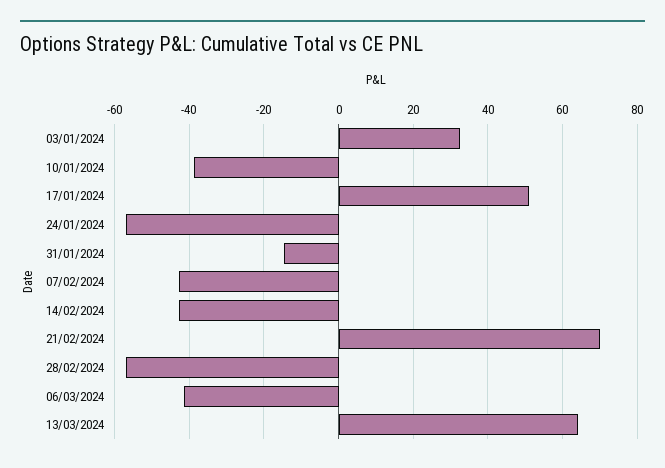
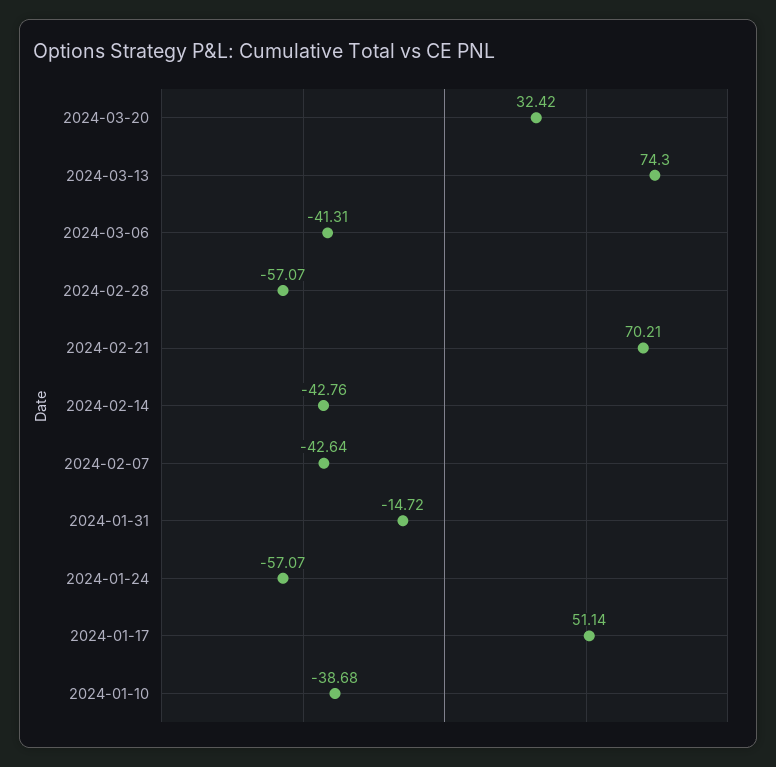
03/01/2024: 32 -> none
13/03/2024: 64 -> 74.3
2024-03-20: none -> 32.42

